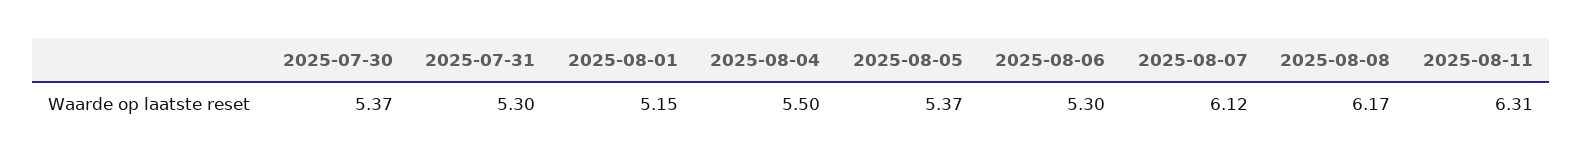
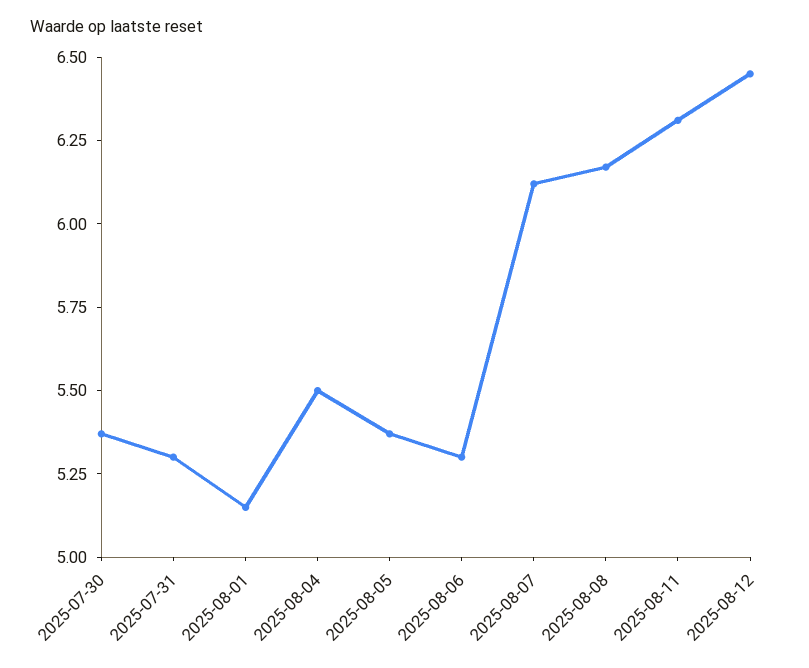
2025-08-12: none -> 6.45

